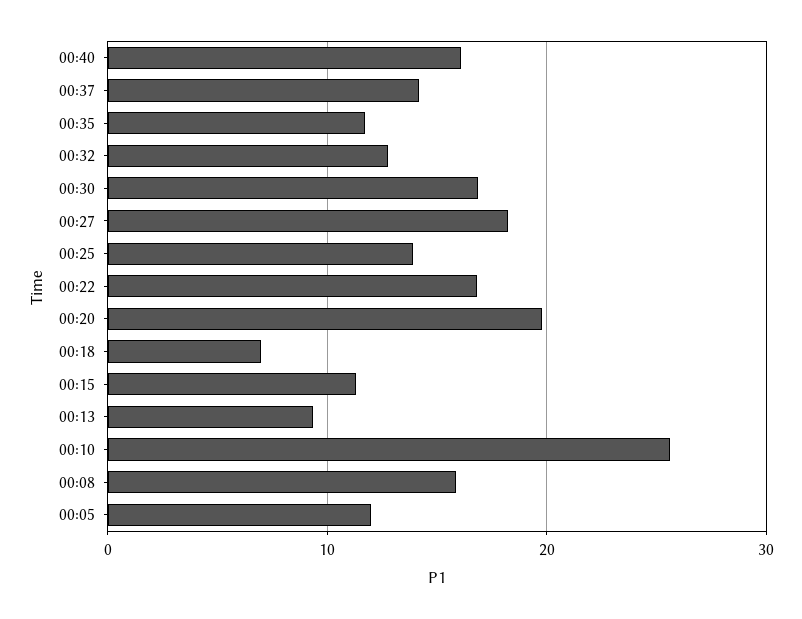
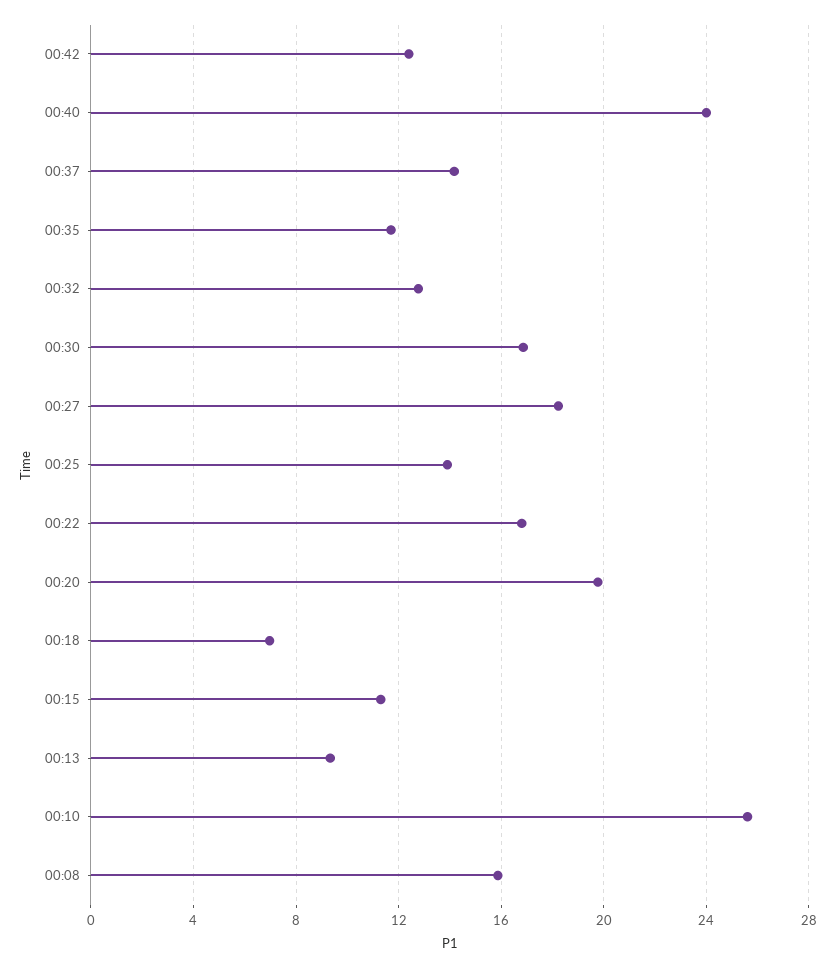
00:40: 16 -> 24
00:05: 12 -> none
00:42: none -> 12.5

